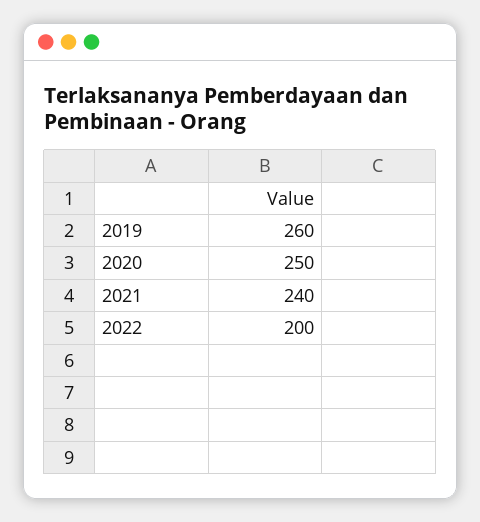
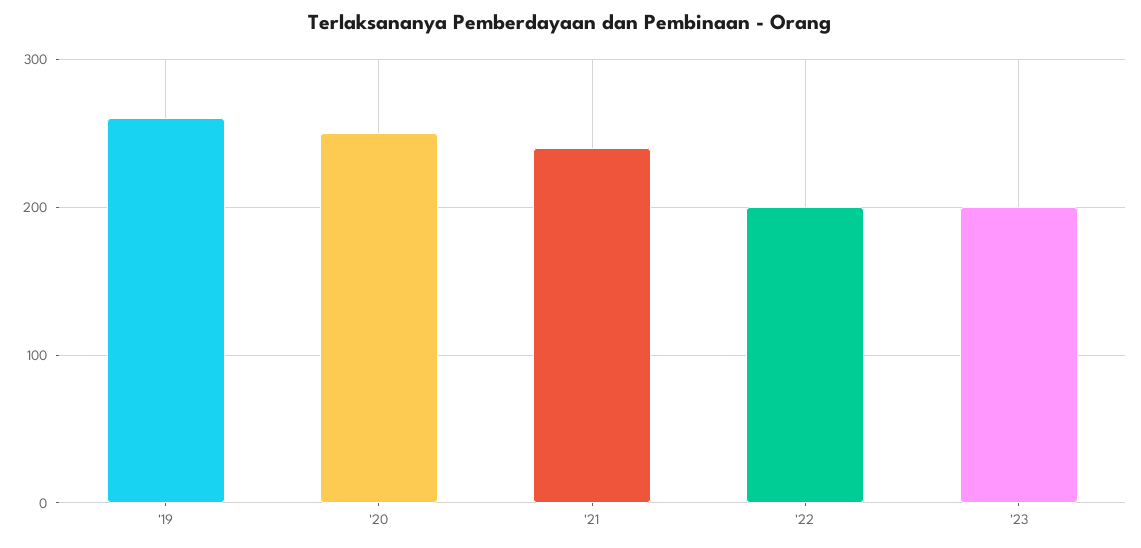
'23: none -> 200

